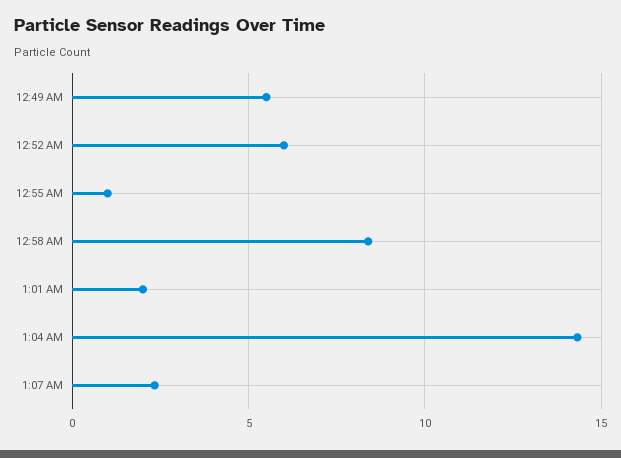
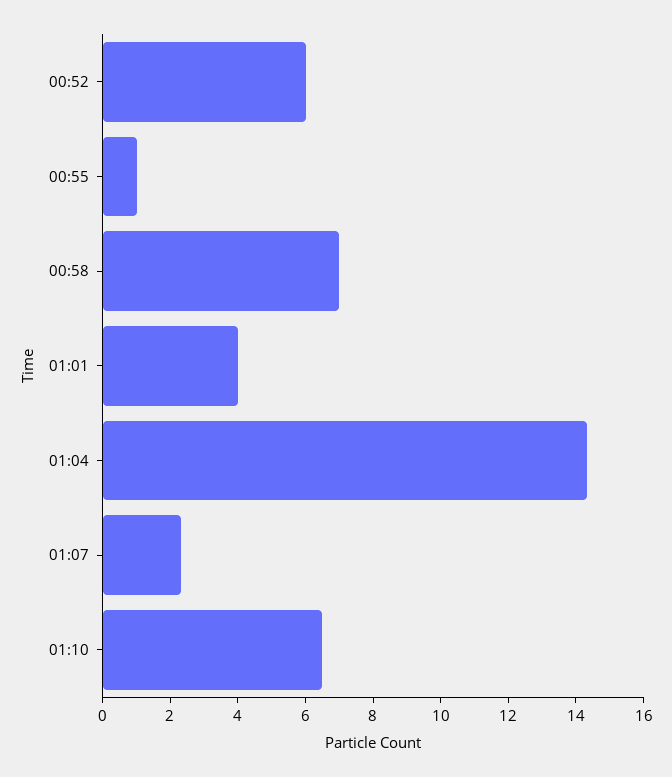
12:49 AM: 5.5 -> none
12:58 AM: 8.5 -> 7
1:01 AM: 2 -> 4
01:10: none -> 6.5

